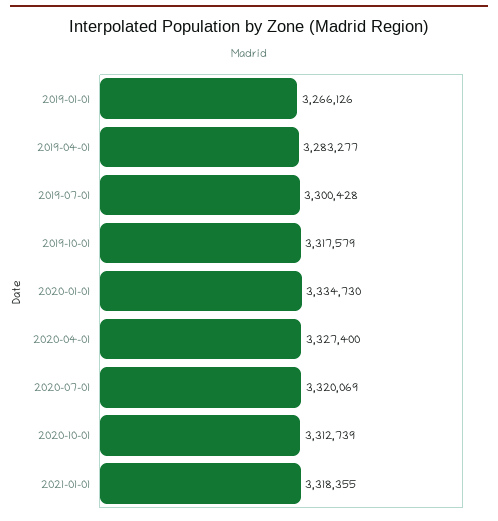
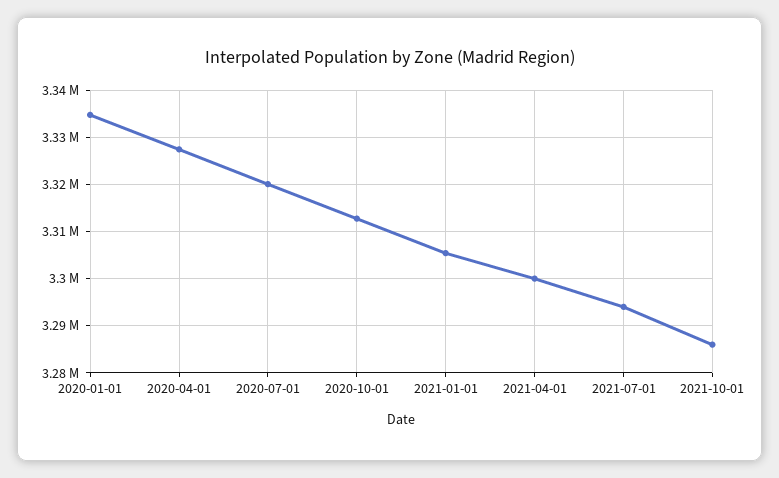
2019-01-01: 3266126 -> none
2019-04-01: 3283277 -> none
2019-07-01: 3300428 -> none
2019-10-01: 3317579 -> none
2021-01-01: 3318355 -> 3306000
2021-04-01: none -> 3300000
2021-07-01: none -> 3294000
2021-10-01: none -> 3286000

